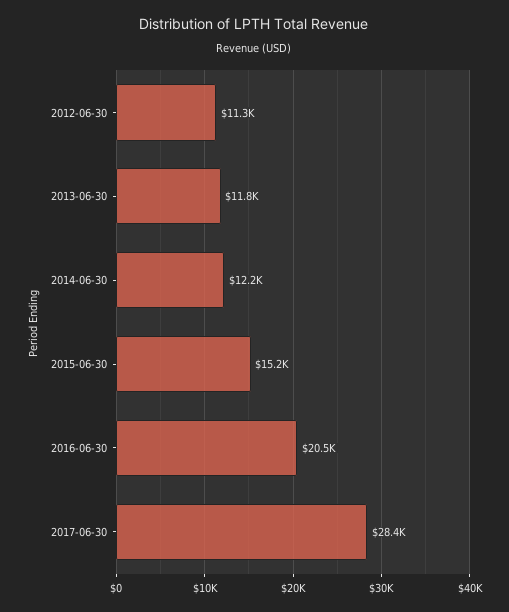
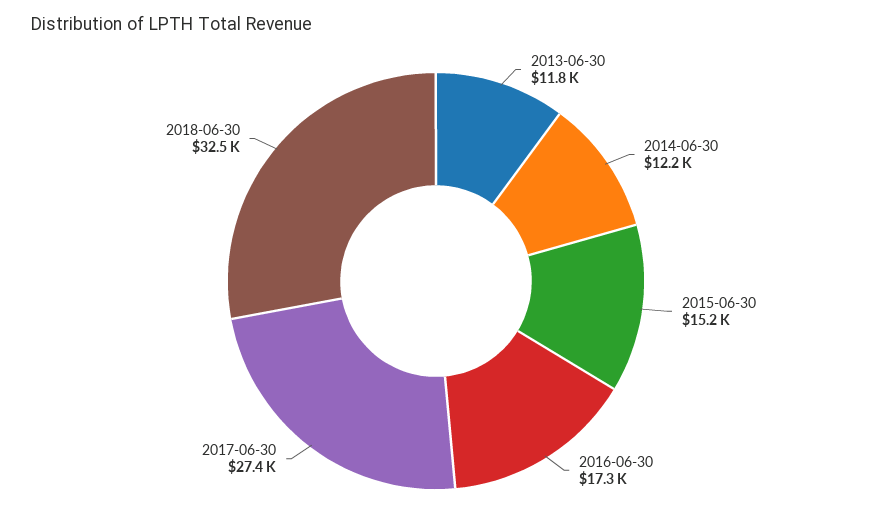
2012-06-30: 11300 -> none
2016-06-30: 20500 -> 17300
2017-06-30: 28400 -> 27400
2018-06-30: none -> 32500

